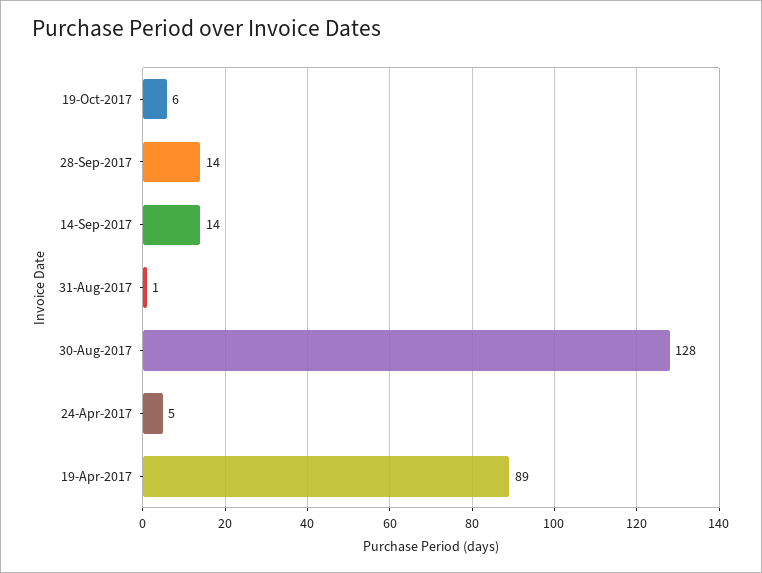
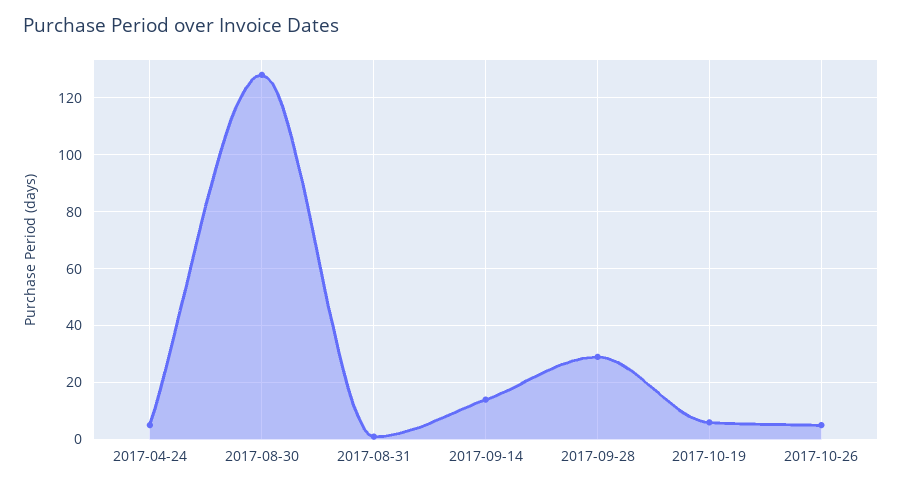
28-Sep-2017: 14 -> 30
19-Apr-2017: 89 -> none
2017-10-26: none -> 5

